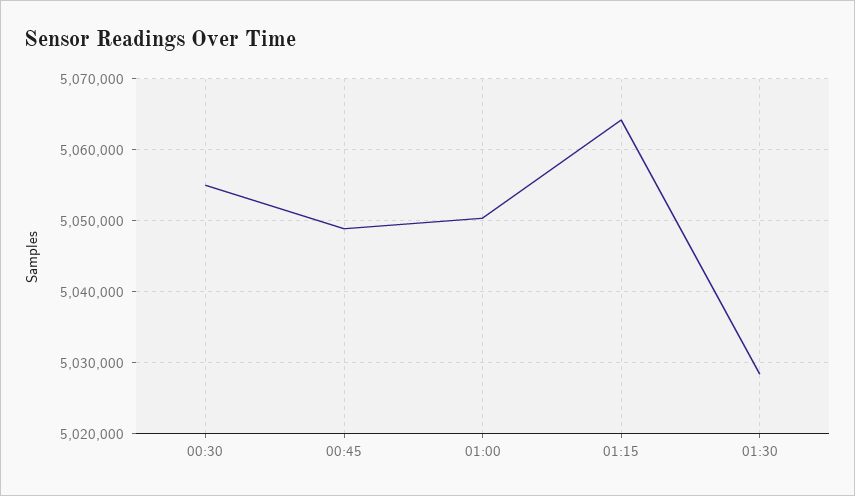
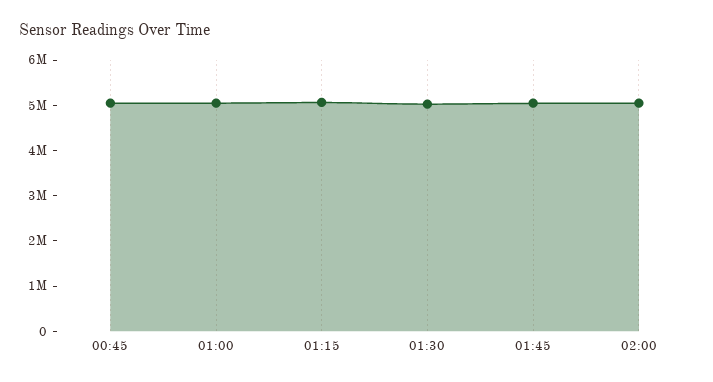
00:30: 5055000 -> none
01:45: none -> 5000000
02:00: none -> 5000000

